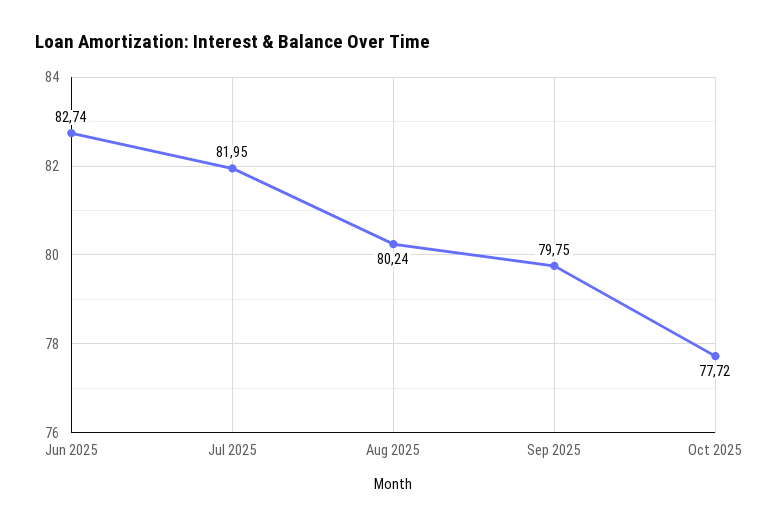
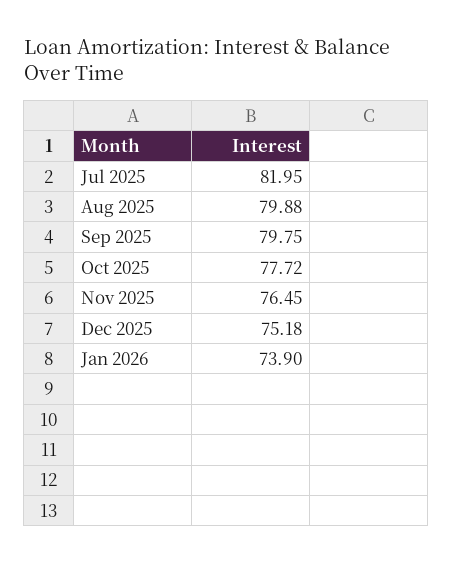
Jun 2025: 82.74 -> none
Aug 2025: 80.24 -> 79.88
Nov 2025: none -> 76.45
Dec 2025: none -> 75.18
Jan 2026: none -> 73.9

